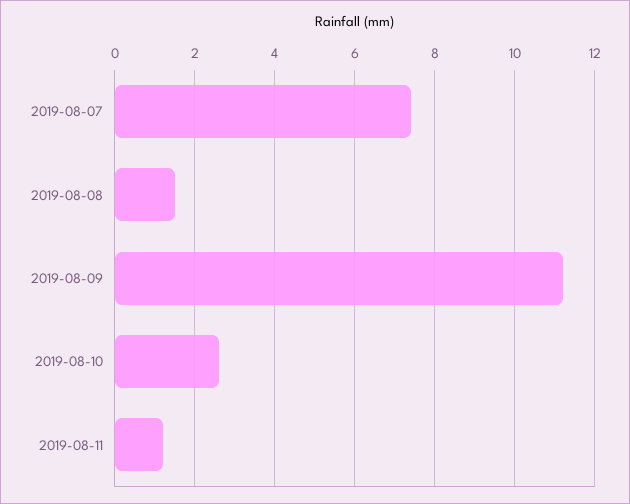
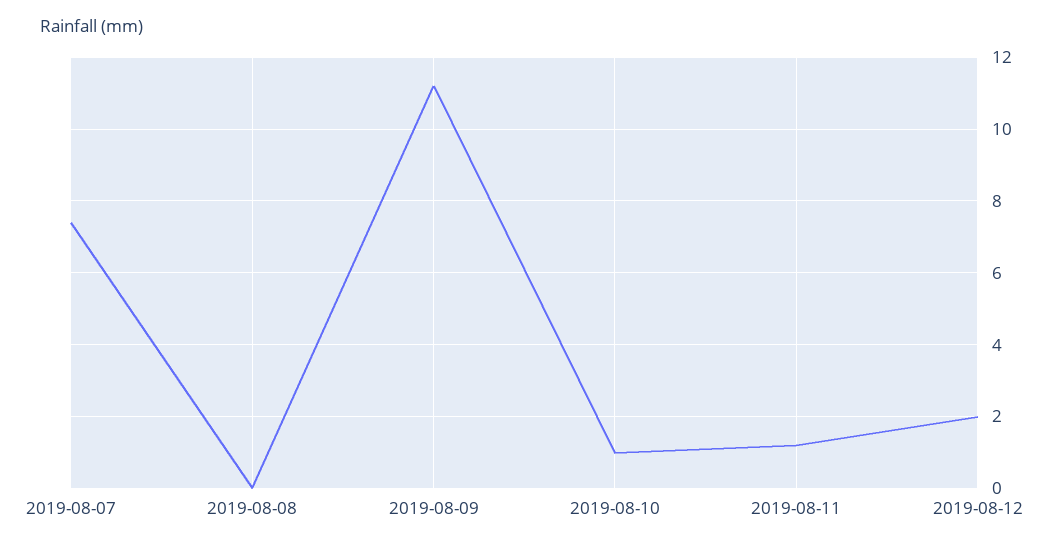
2019-08-08: 1.5 -> 0
2019-08-10: 2.5 -> 1
2019-08-12: none -> 2

